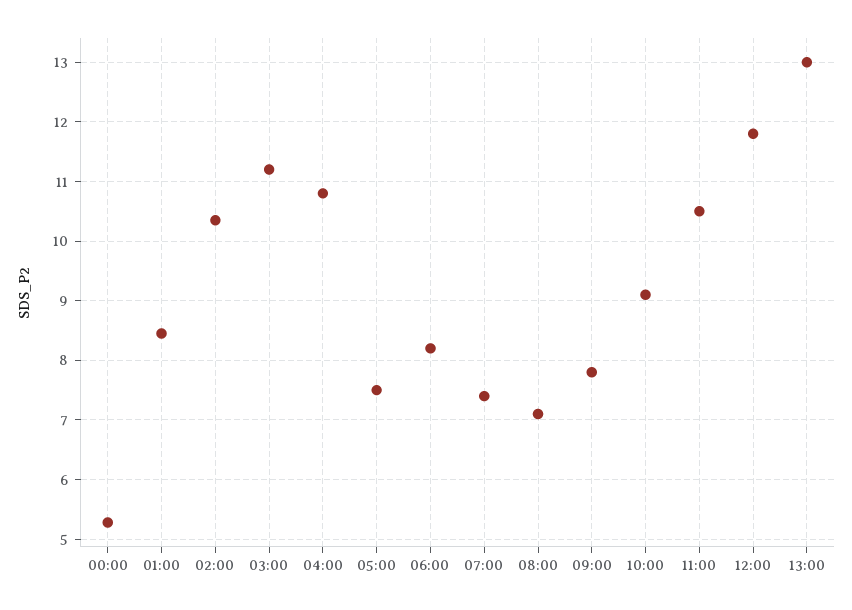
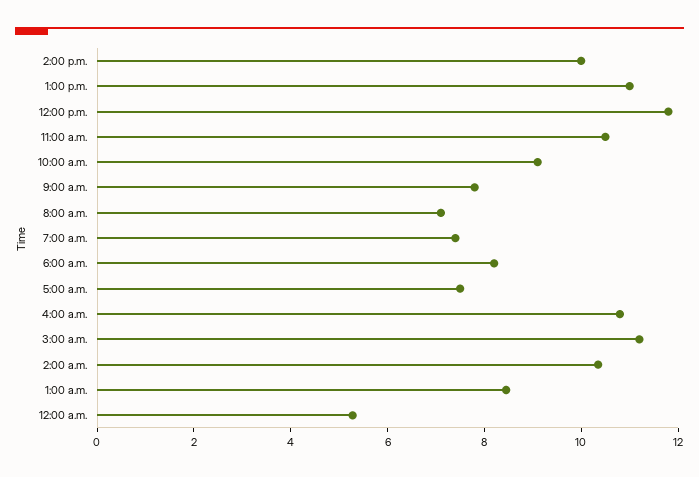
13:00: 13 -> 11
2:00 p.m.: none -> 10

